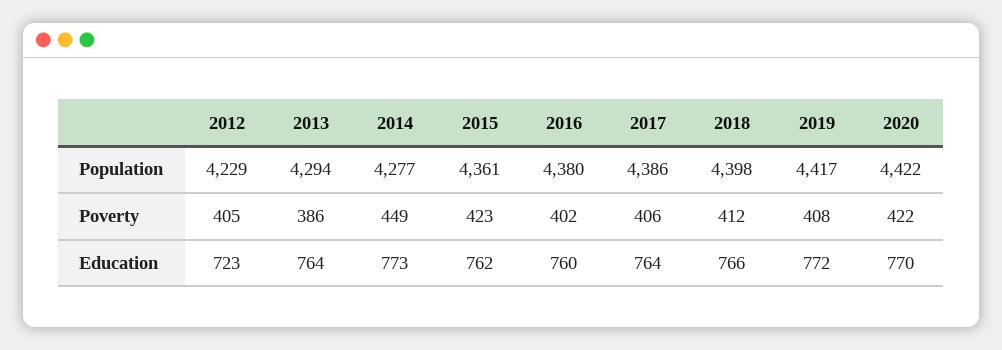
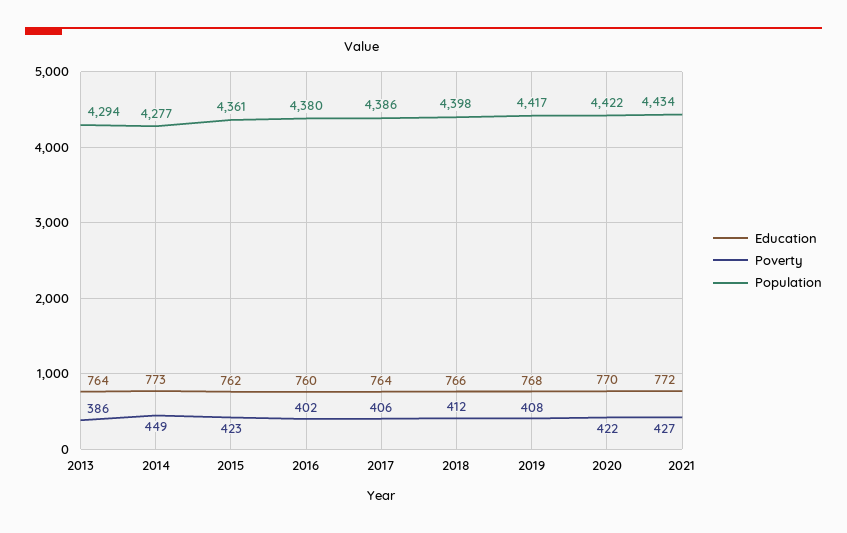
Population, 2012: 4229 -> none
Poverty, 2012: 405 -> none
Education, 2012: 723 -> none
Education, 2019: 772 -> 768
Education, 2021: none -> 772
Poverty, 2021: none -> 427
Population, 2021: none -> 4434

